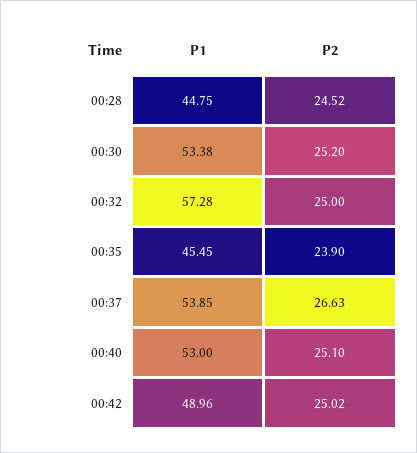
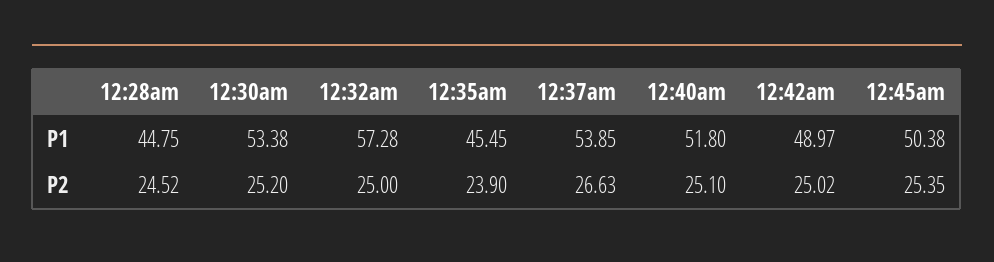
P1, 00:40: 53 -> 51.8
P1, 00:42: 48.96 -> 48.97
P1, 12:45am: none -> 50.38
P2, 12:45am: none -> 25.35

